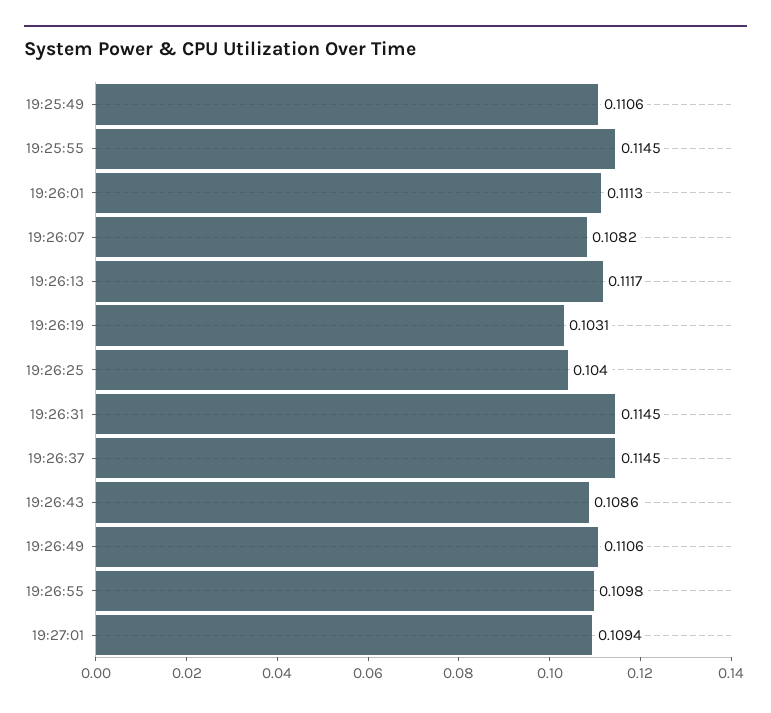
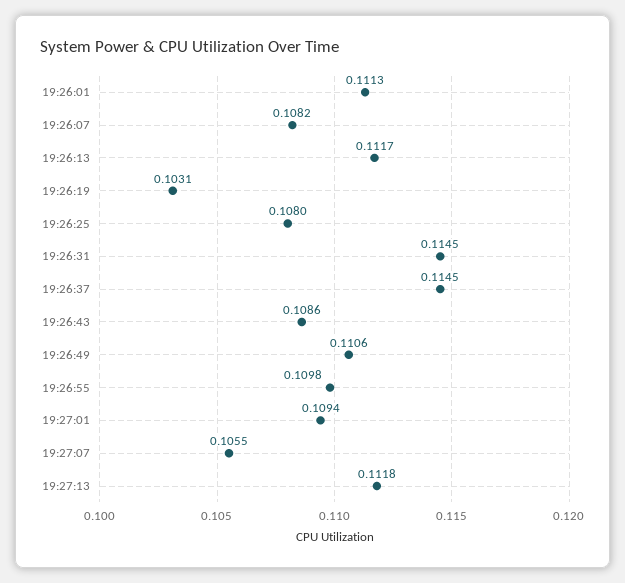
19:25:49: 0.1106 -> none
19:25:55: 0.1145 -> none
19:26:25: 0.104 -> 0.108
19:27:07: none -> 0.1055
19:27:13: none -> 0.1118

